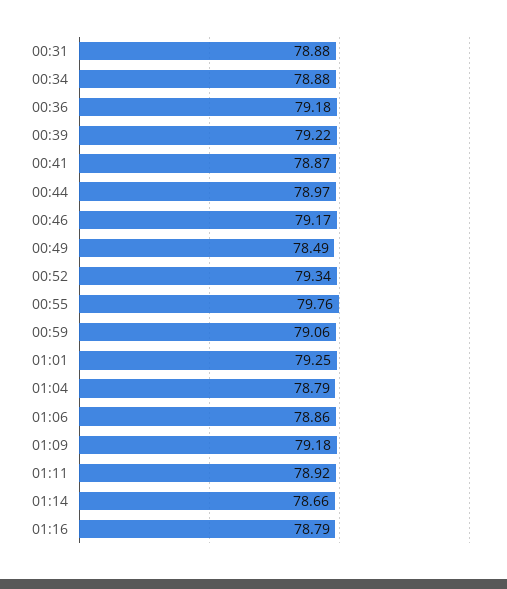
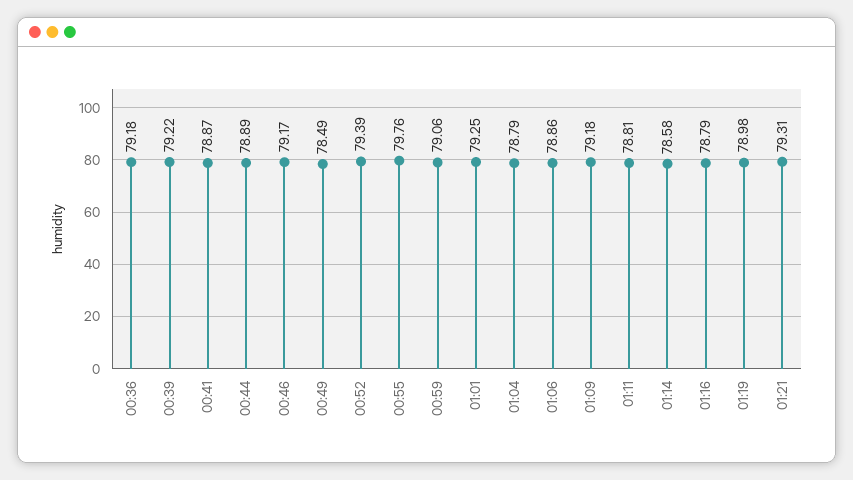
00:31: 78.88 -> none
00:34: 78.88 -> none
00:44: 78.97 -> 78.89
00:52: 79.34 -> 79.39
01:11: 78.92 -> 78.81
01:14: 78.66 -> 78.58
01:19: none -> 78.98
01:21: none -> 79.31

